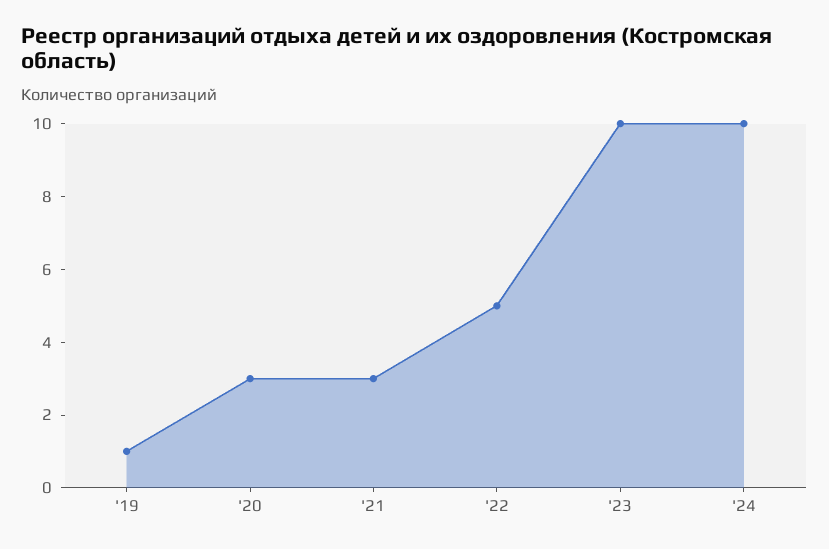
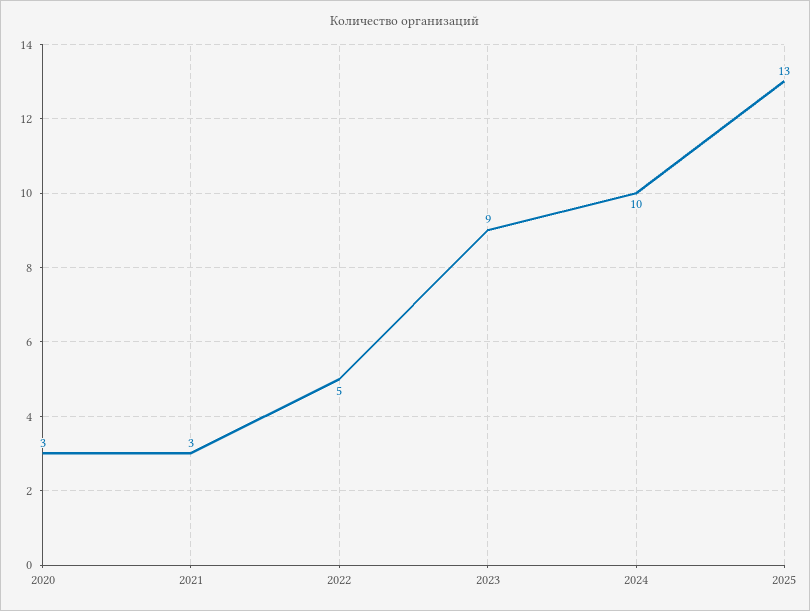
'19: 1 -> none
'23: 10 -> 9
2025: none -> 13

